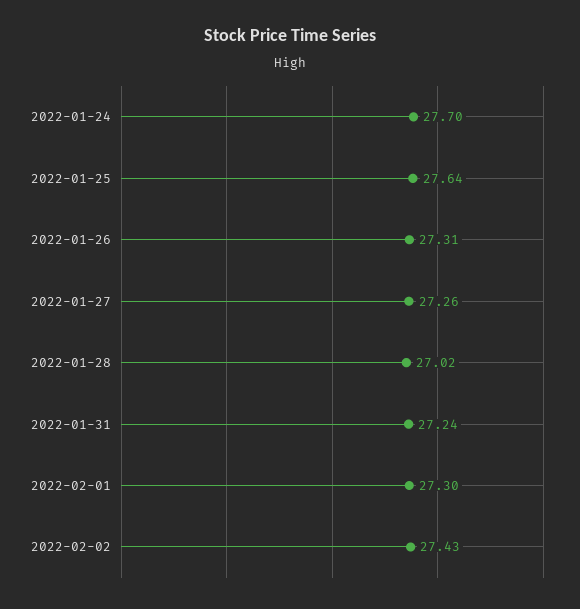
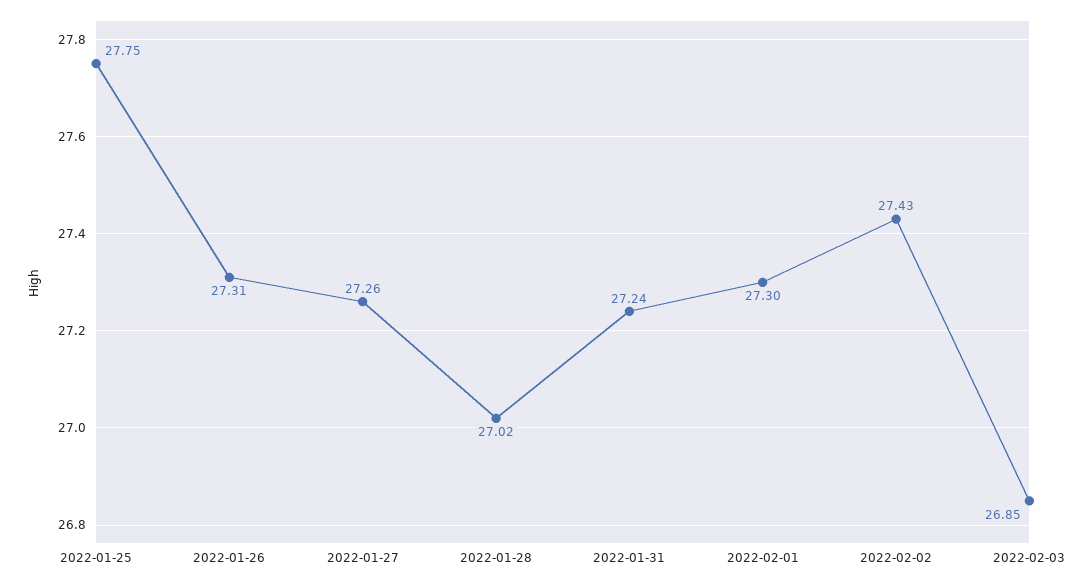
2022-01-24: 27.7 -> none
2022-01-25: 27.64 -> 27.75
2022-02-03: none -> 26.85

